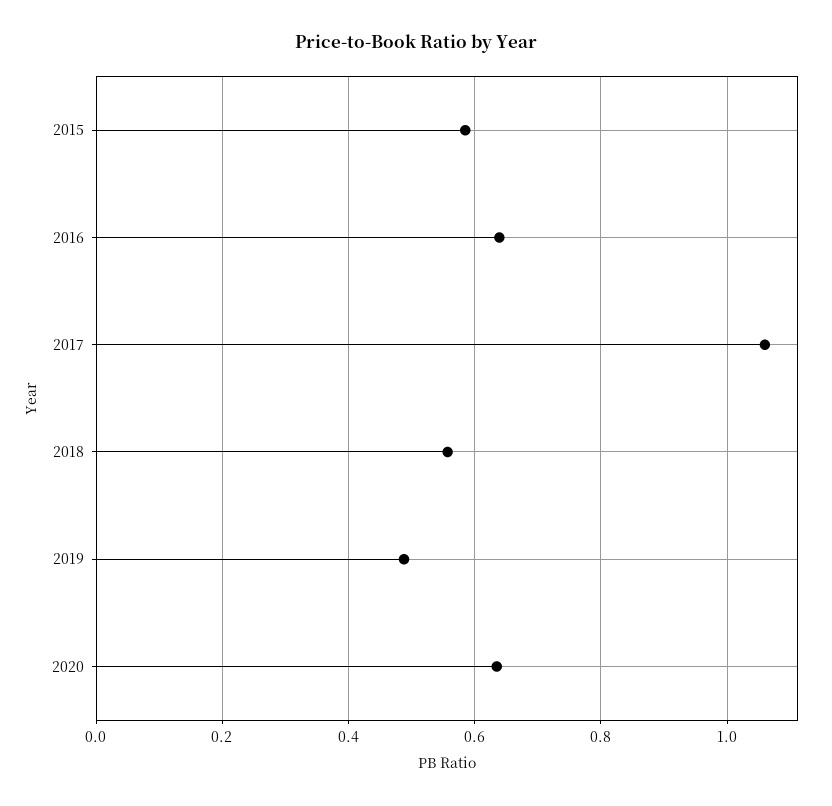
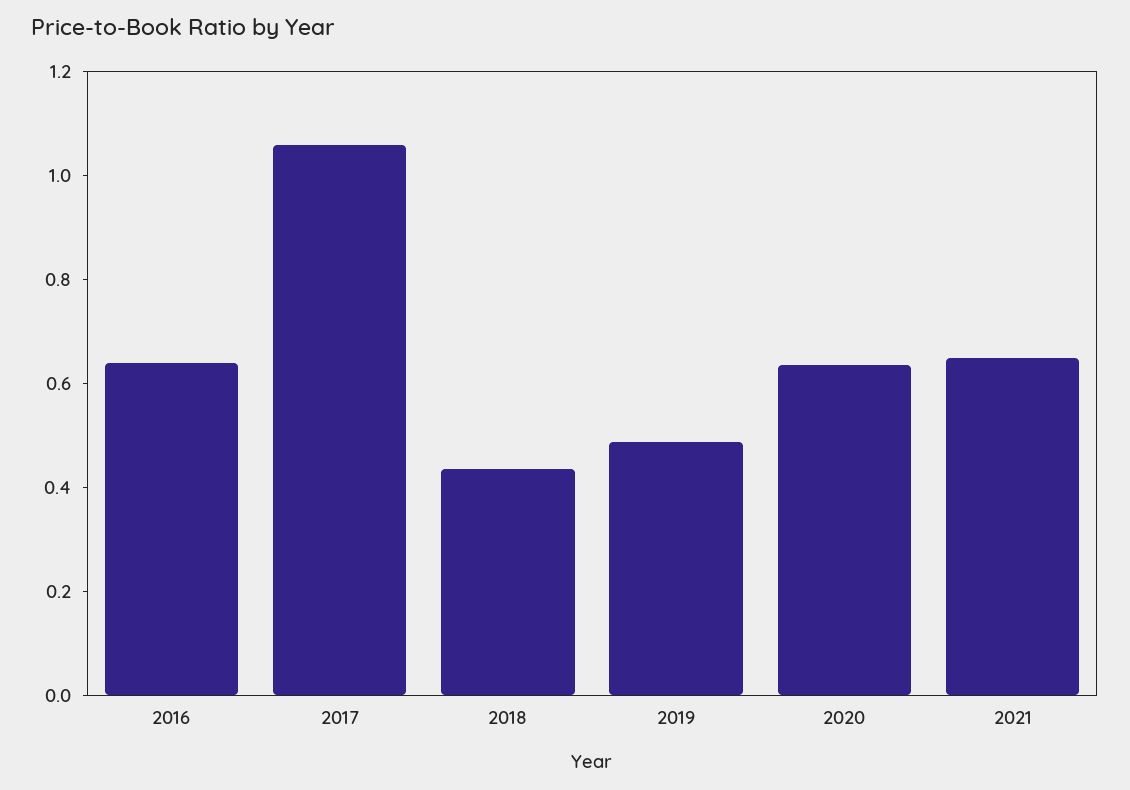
2015: 0.58 -> none
2018: 0.56 -> 0.45
2021: none -> 0.65

